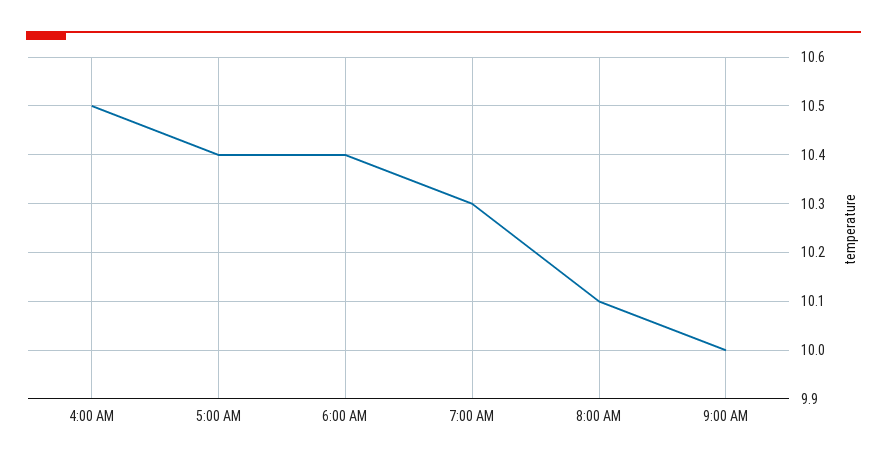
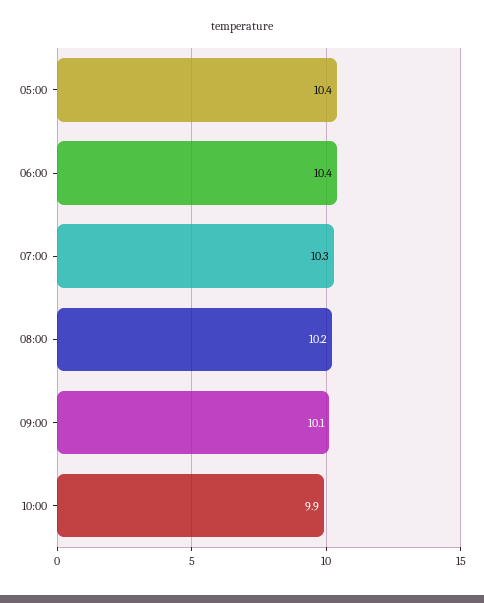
4:00 AM: 10.5 -> none
8:00 AM: 10.1 -> 10.2
9:00 AM: 10 -> 10.1
10:00: none -> 9.9

